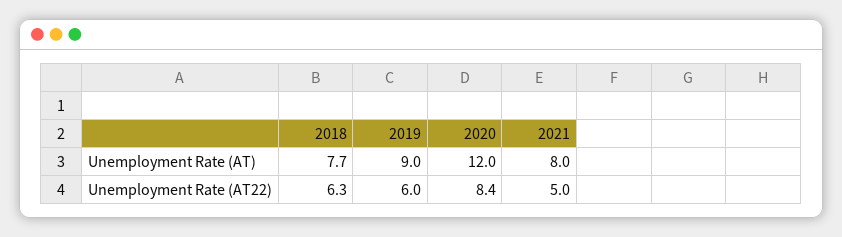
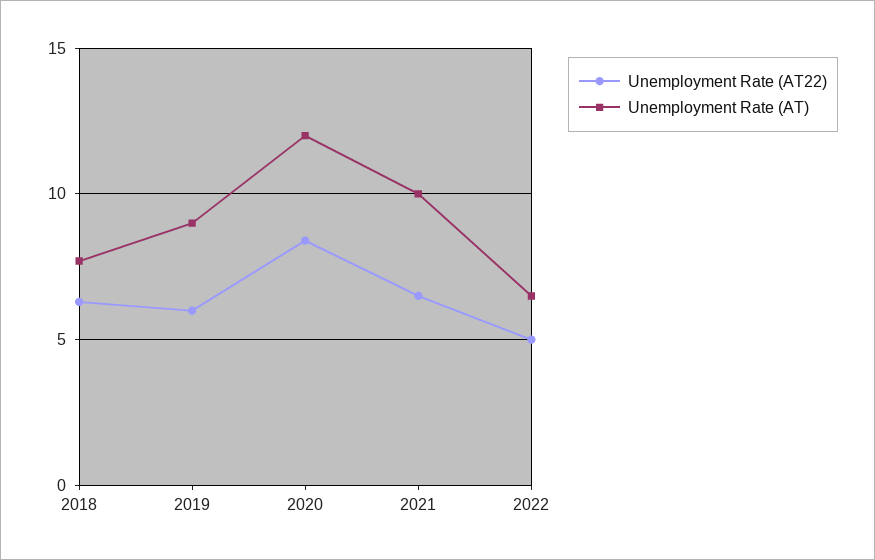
Unemployment Rate (AT), 2021: 8 -> 10
Unemployment Rate (AT22), 2021: 5 -> 6.5
Unemployment Rate (AT22), 2022: none -> 5
Unemployment Rate (AT), 2022: none -> 6.5

